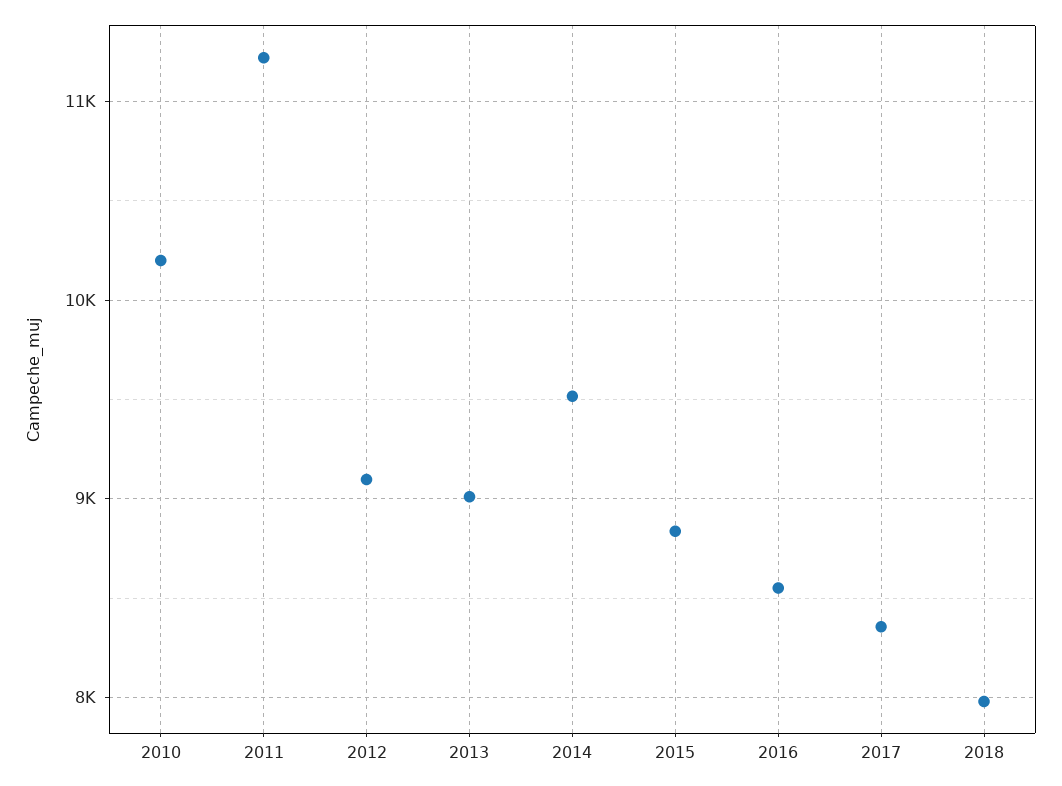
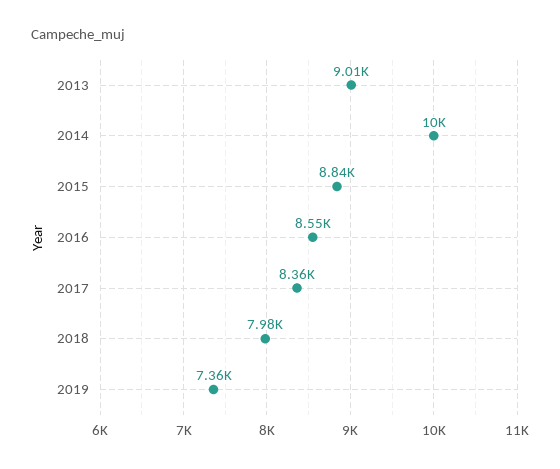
2010: 10200 -> none
2011: 11200 -> none
2012: 9100 -> none
2014: 9500 -> 10000
2019: none -> 7360

